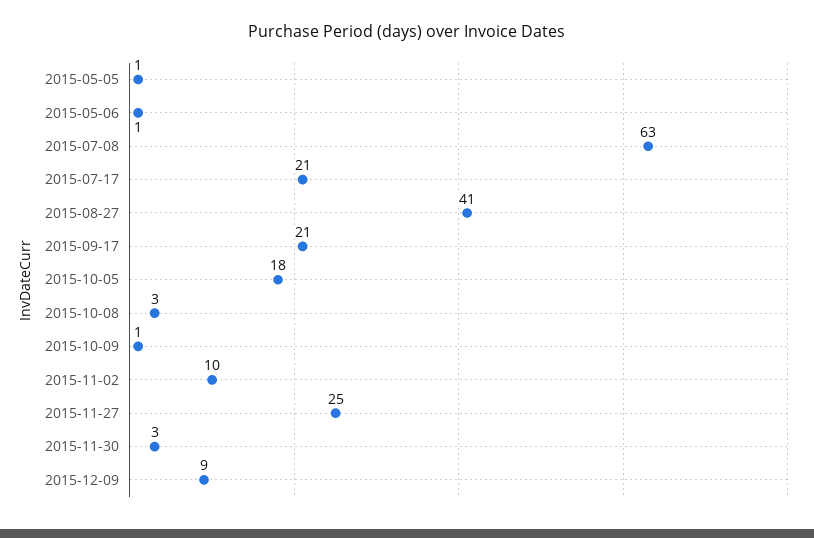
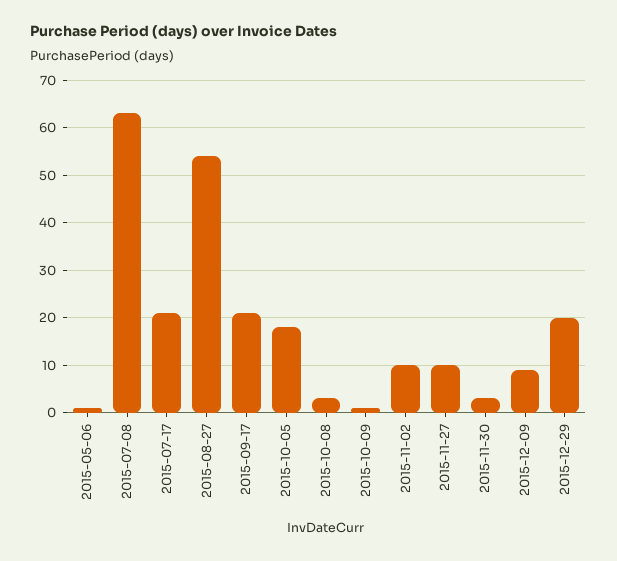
2015-05-05: 1 -> none
2015-08-27: 41 -> 55
2015-11-27: 25 -> 10
2015-12-29: none -> 20

